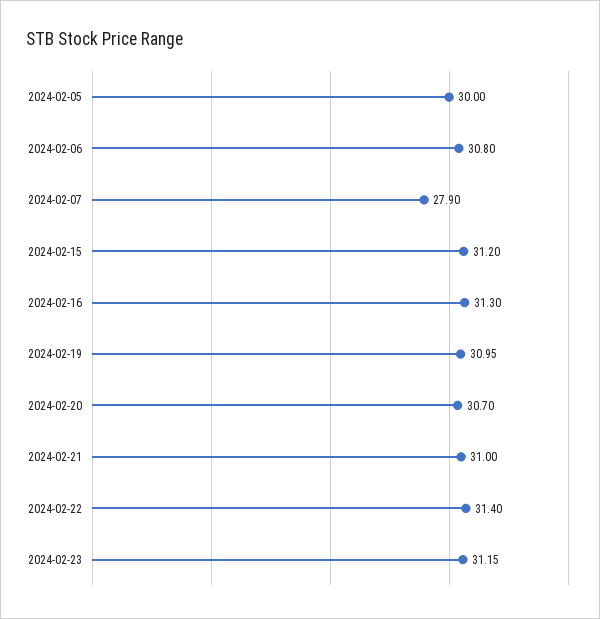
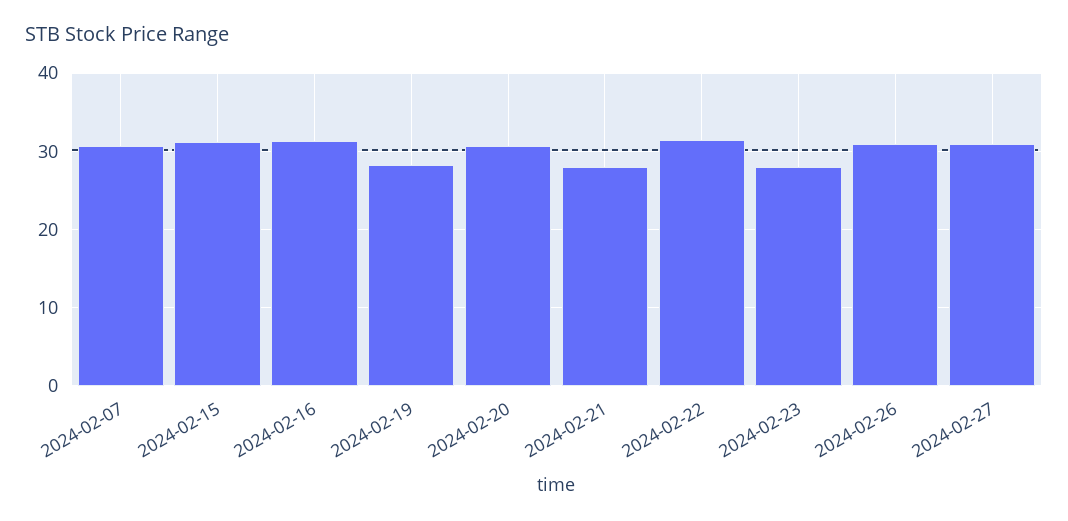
2024-02-05: 30 -> none
2024-02-06: 30.8 -> none
2024-02-07: 27.9 -> 31
2024-02-19: 30.95 -> 28
2024-02-21: 31 -> 28
2024-02-23: 31.15 -> 28
2024-02-26: none -> 31
2024-02-27: none -> 31

